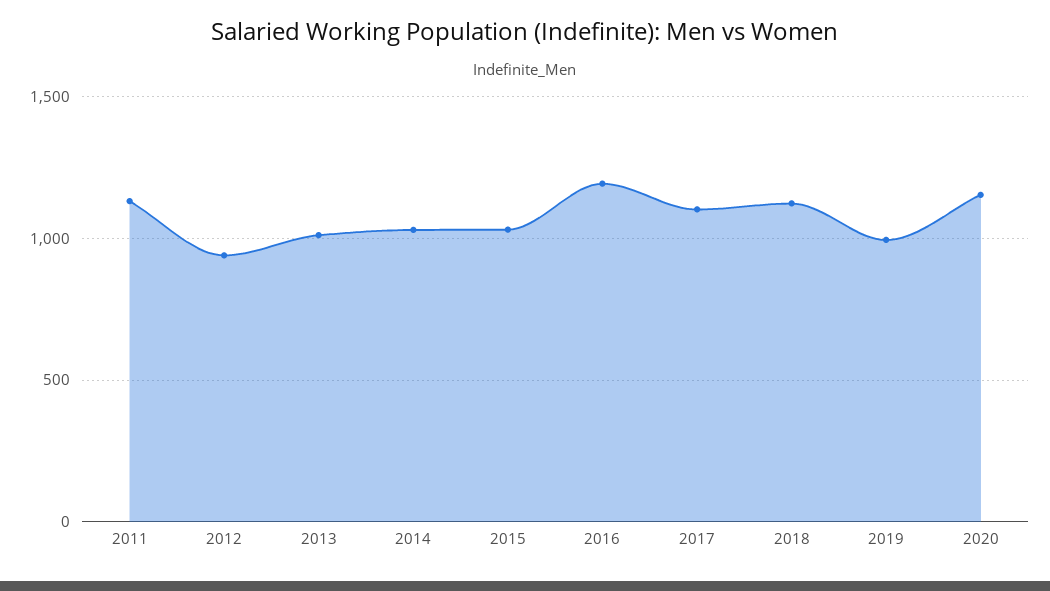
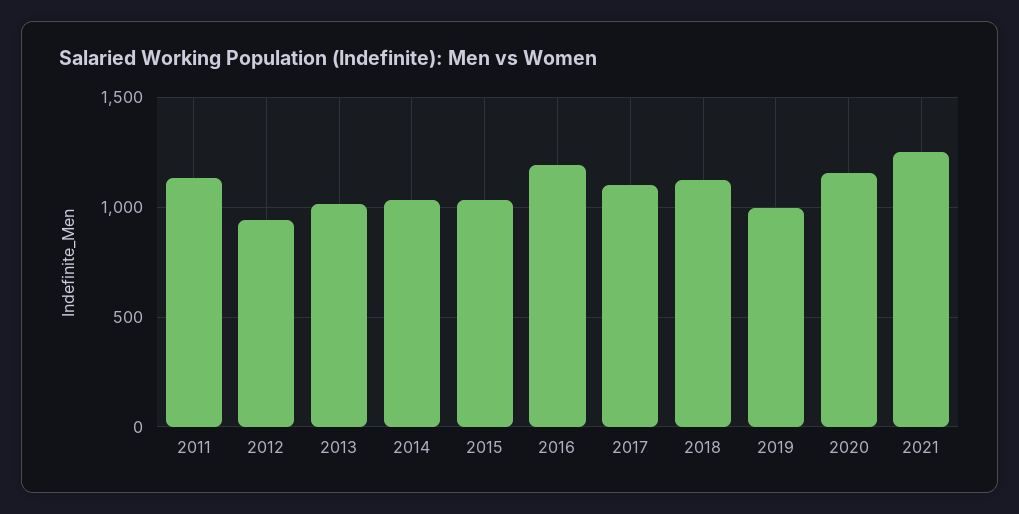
2021: none -> 1250

